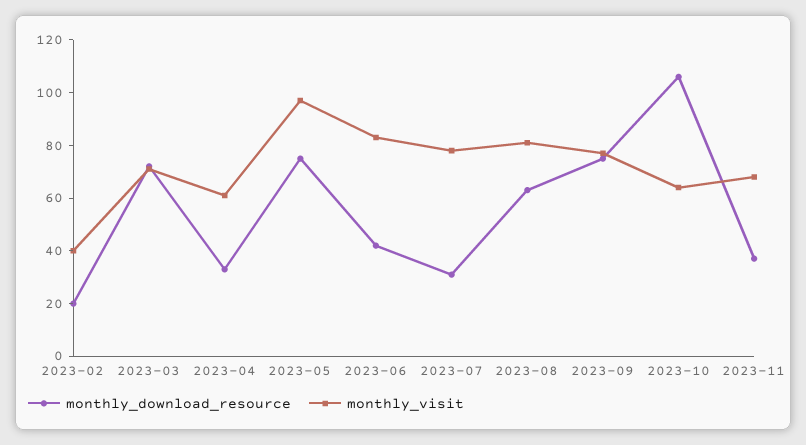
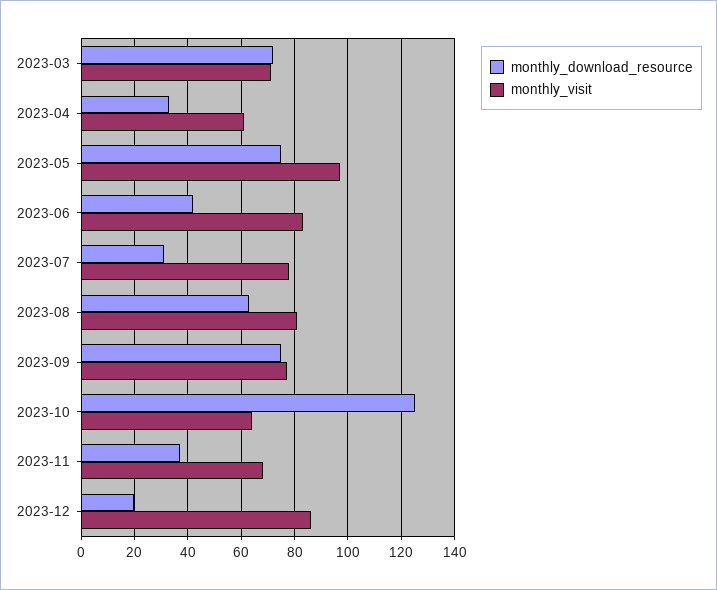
monthly_download_resource, 2023-02: 20 -> none
monthly_visit, 2023-02: 40 -> none
monthly_download_resource, 2023-10: 105 -> 125
monthly_download_resource, 2023-12: none -> 20
monthly_visit, 2023-12: none -> 85

